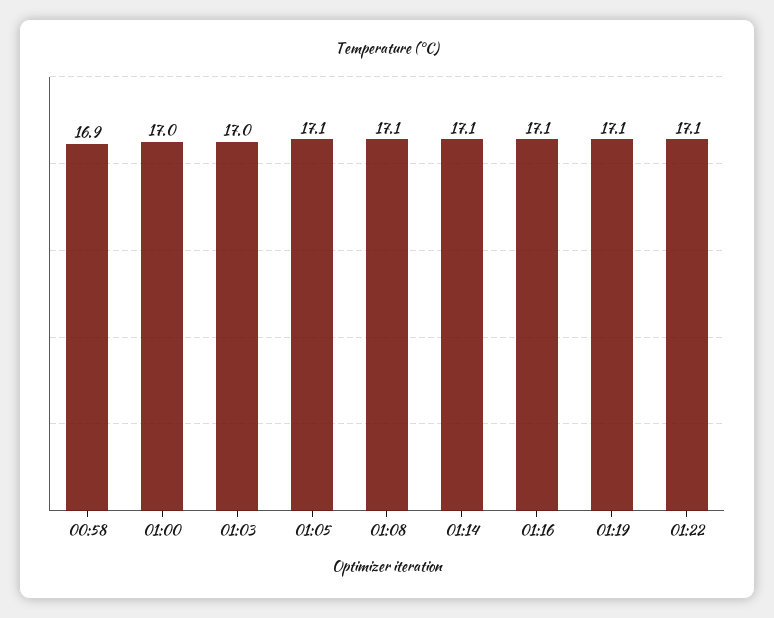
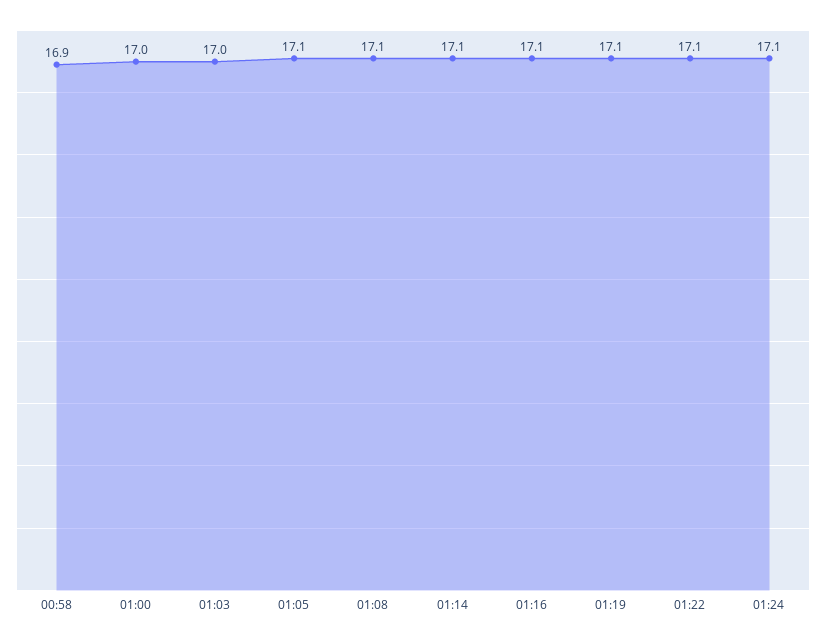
01:24: none -> 17.1

